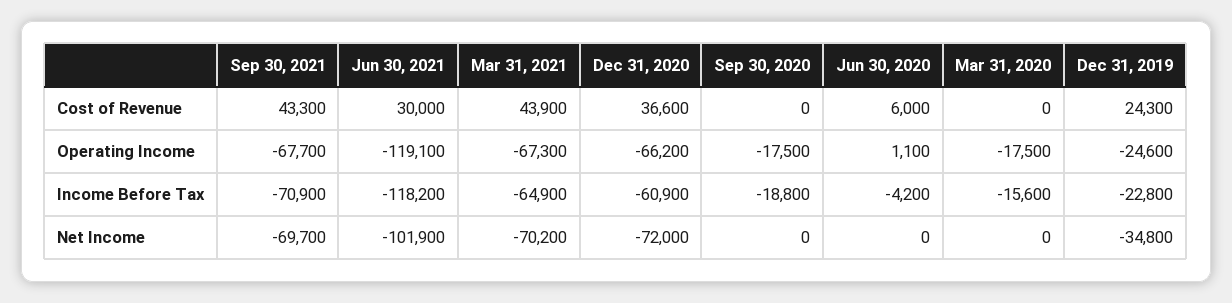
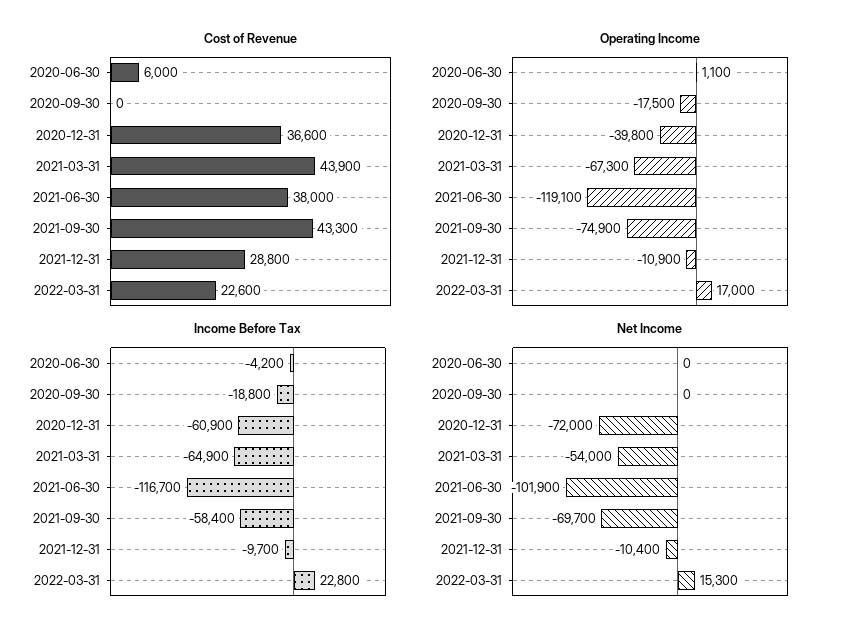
Cost of Revenue, Jun 30, 2021: 30000 -> 38000
Cost of Revenue, Mar 31, 2020: 0 -> none
Cost of Revenue, Dec 31, 2019: 24300 -> none
Operating Income, Sep 30, 2021: -67700 -> -74900
Operating Income, Dec 31, 2020: -66200 -> -39800
Operating Income, Mar 31, 2020: -17500 -> none
Operating Income, Dec 31, 2019: -24600 -> none
Income Before Tax, Sep 30, 2021: -70900 -> -58400
Income Before Tax, Jun 30, 2021: -118200 -> -116700
Income Before Tax, Mar 31, 2020: -15600 -> none
Income Before Tax, Dec 31, 2019: -22800 -> none
Net Income, Mar 31, 2021: -70200 -> -54000
Net Income, Mar 31, 2020: 0 -> none
Net Income, Dec 31, 2019: -34800 -> none
Cost of Revenue, 2021-12-31: none -> 28800
Cost of Revenue, 2022-03-31: none -> 22600
Operating Income, 2021-12-31: none -> -10900
Operating Income, 2022-03-31: none -> 17000
Income Before Tax, 2021-12-31: none -> -9700
Income Before Tax, 2022-03-31: none -> 22800
Net Income, 2021-12-31: none -> -10400
Net Income, 2022-03-31: none -> 15300

